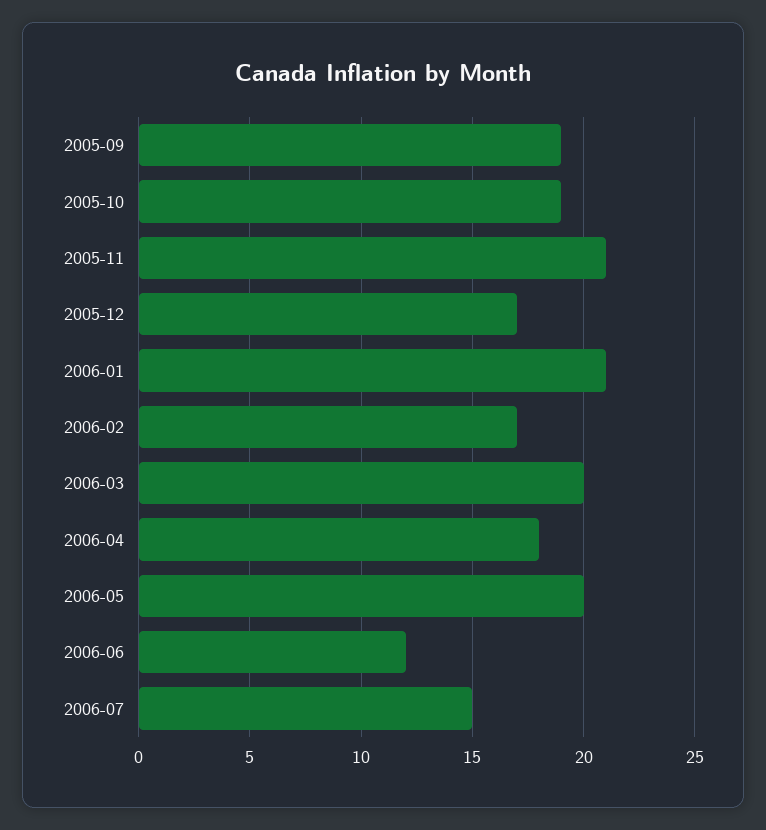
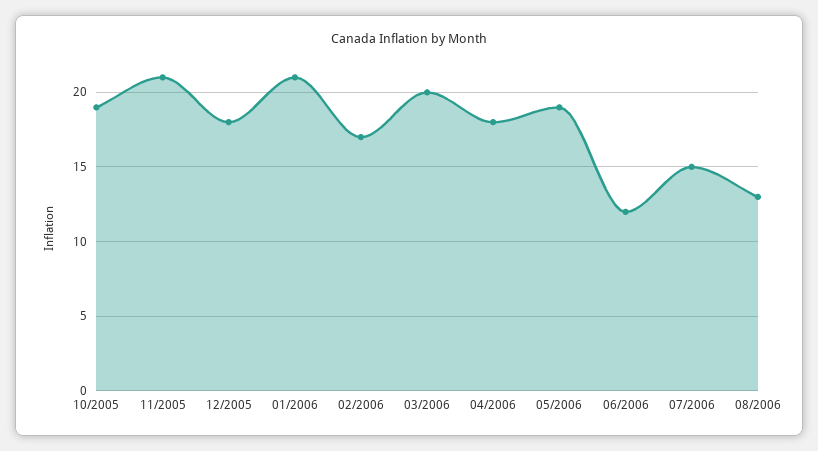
2005-09: 19 -> none
2005-12: 17 -> 18
2006-05: 20 -> 19
08/2006: none -> 13

